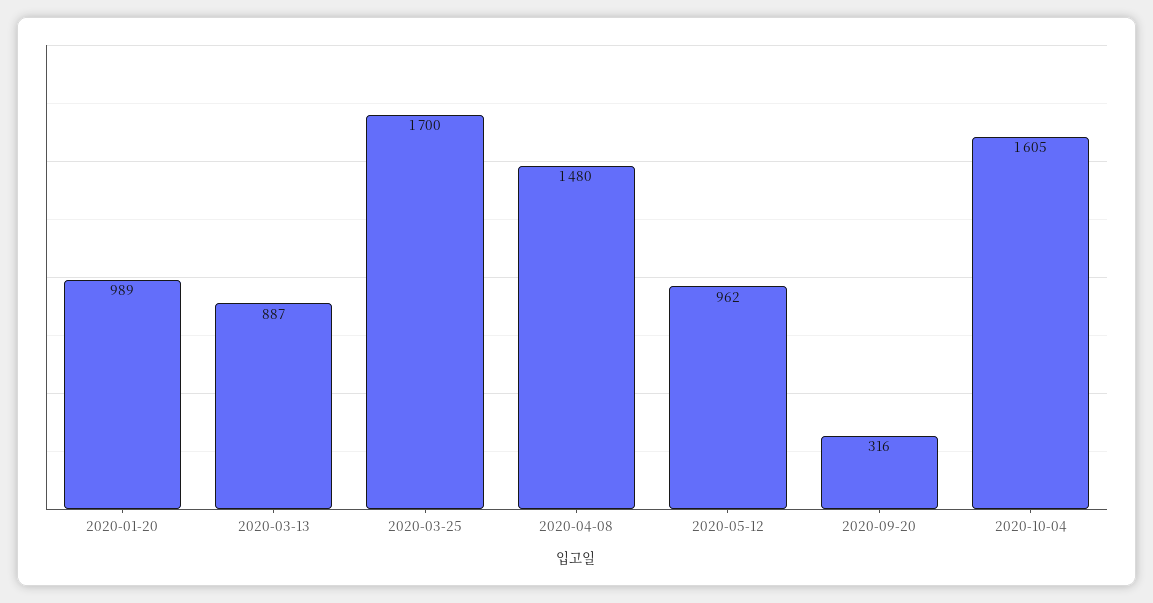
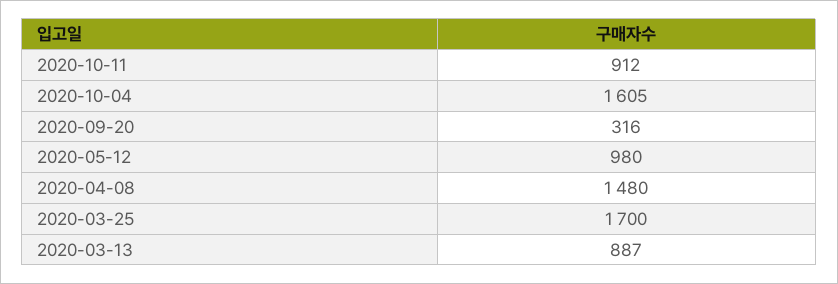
2020-01-20: 989 -> none
2020-05-12: 962 -> 980
2020-10-11: none -> 912

